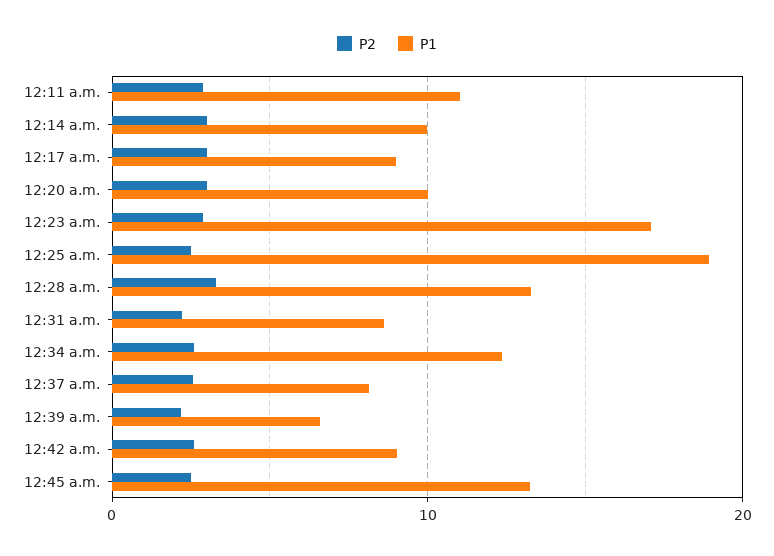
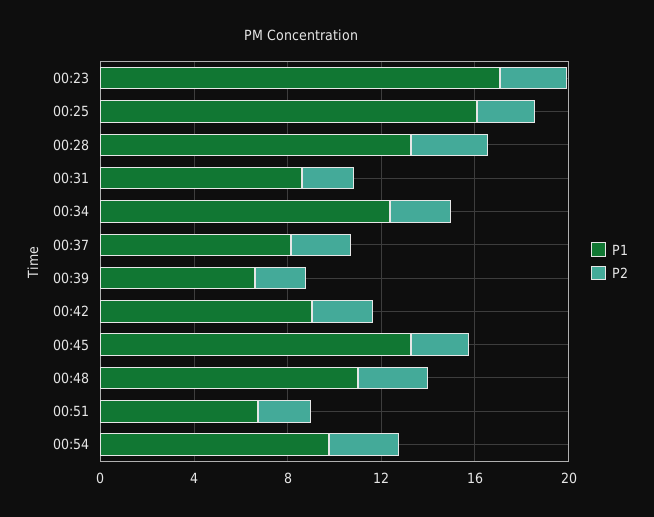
P2, 12:11 a.m.: 3 -> none
P1, 12:11 a.m.: 11 -> none
P2, 12:14 a.m.: 3 -> none
P1, 12:14 a.m.: 10 -> none
P2, 12:17 a.m.: 3 -> none
P1, 12:17 a.m.: 9 -> none
P2, 12:20 a.m.: 3 -> none
P1, 12:20 a.m.: 10 -> none
P1, 12:25 a.m.: 19 -> 16
P1, 00:48: none -> 11
P2, 00:48: none -> 3
P1, 00:51: none -> 7
P2, 00:51: none -> 2
P1, 00:54: none -> 10
P2, 00:54: none -> 3

